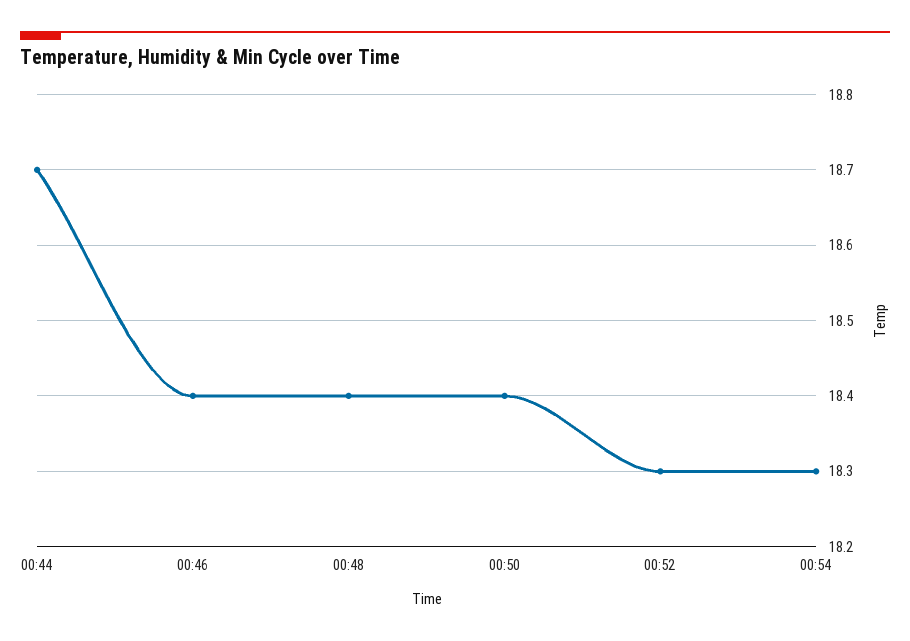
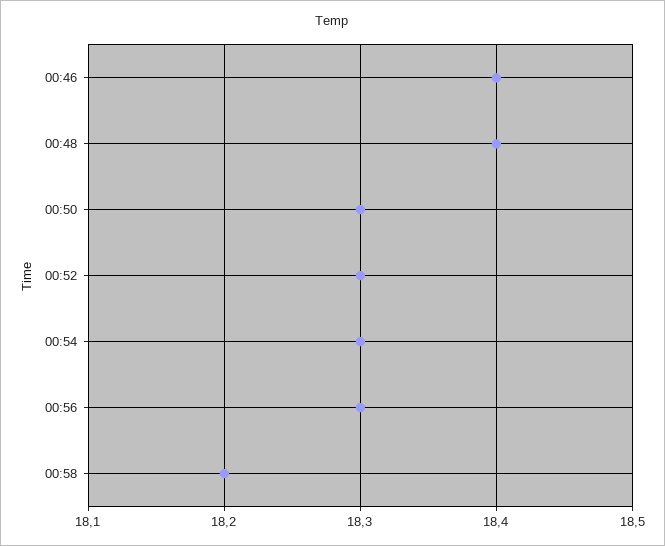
00:44: 18.7 -> none
00:50: 18.4 -> 18.3
00:56: none -> 18.3
00:58: none -> 18.2

